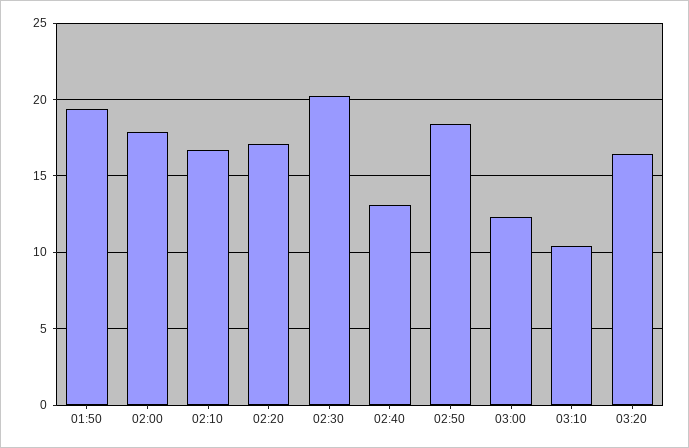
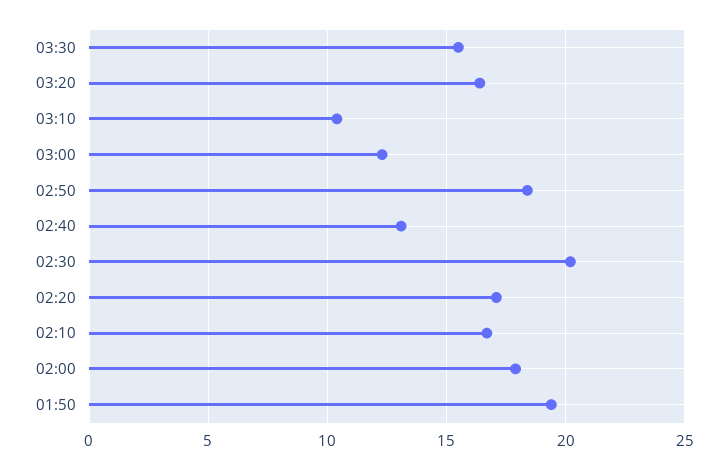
03:30: none -> 15.5

